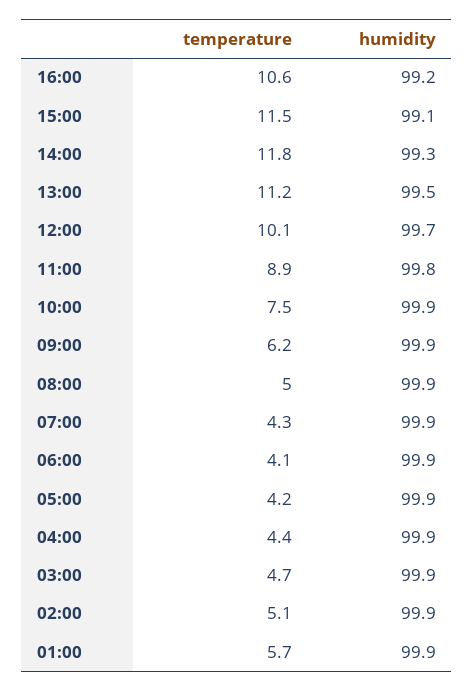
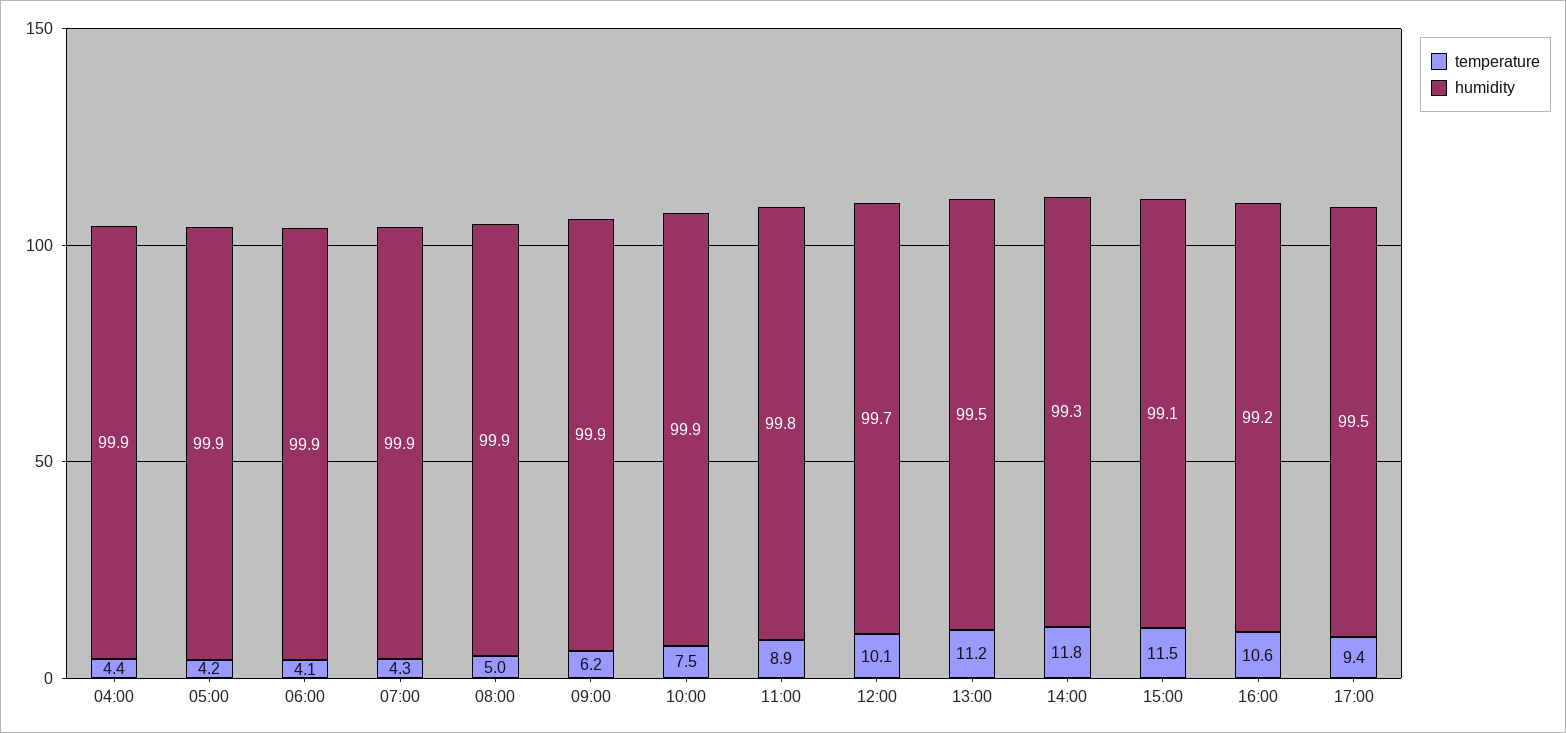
temperature, 03:00: 4.7 -> none
humidity, 03:00: 99.9 -> none
temperature, 02:00: 5.1 -> none
humidity, 02:00: 99.9 -> none
temperature, 01:00: 5.7 -> none
humidity, 01:00: 99.9 -> none
temperature, 17:00: none -> 9.4
humidity, 17:00: none -> 99.5

